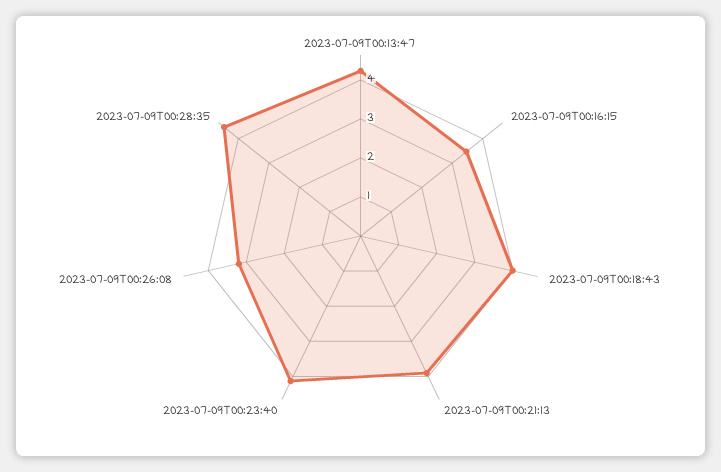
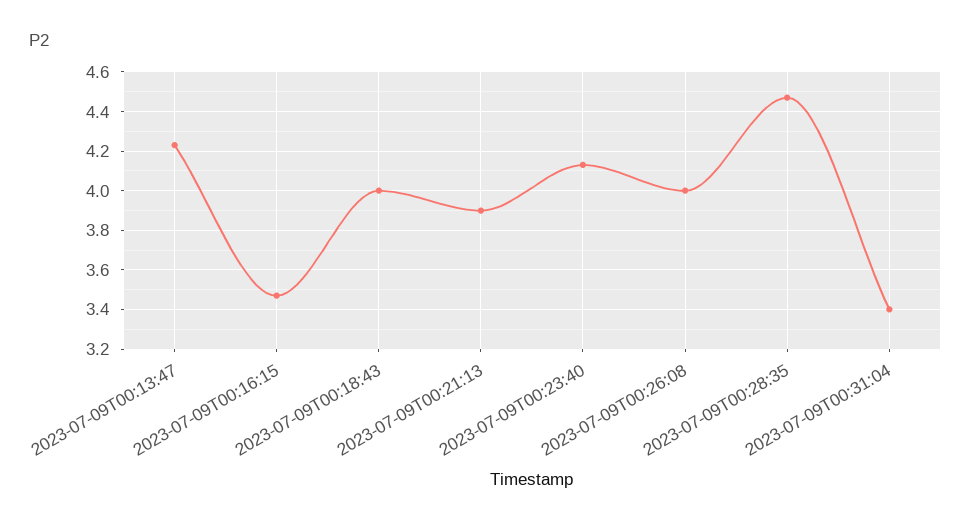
2023-07-09T00:26:08: 3.25 -> 4
2023-07-09T00:31:04: none -> 3.4

